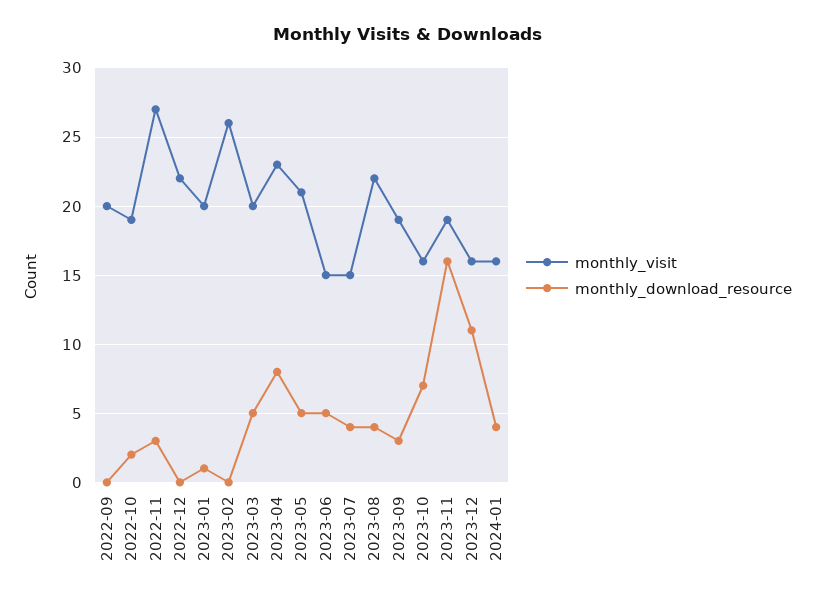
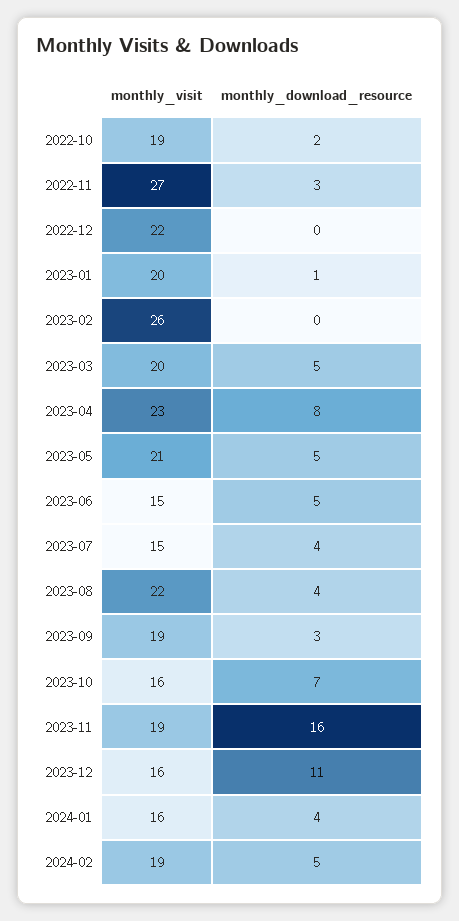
monthly_visit, 2022-09: 20 -> none
monthly_download_resource, 2022-09: 0 -> none
monthly_visit, 2024-02: none -> 19
monthly_download_resource, 2024-02: none -> 5

